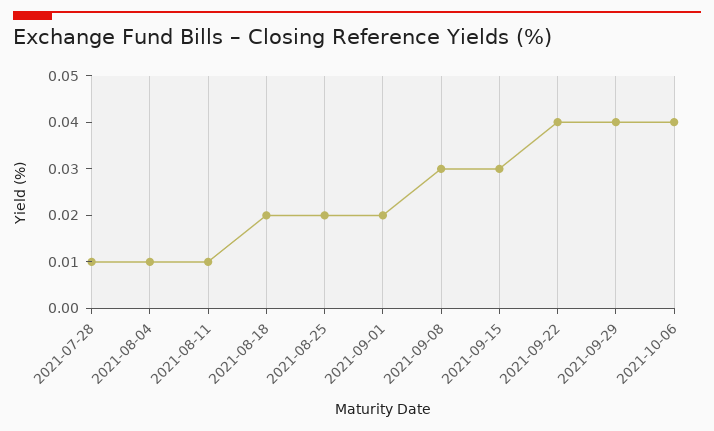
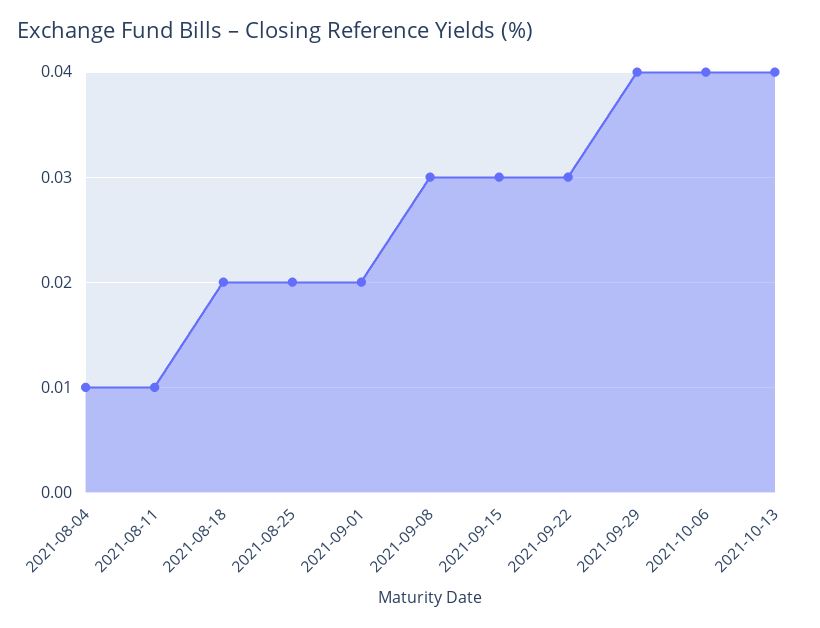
2021-07-28: 0.01 -> none
2021-09-22: 0.04 -> 0.03
2021-10-13: none -> 0.04

